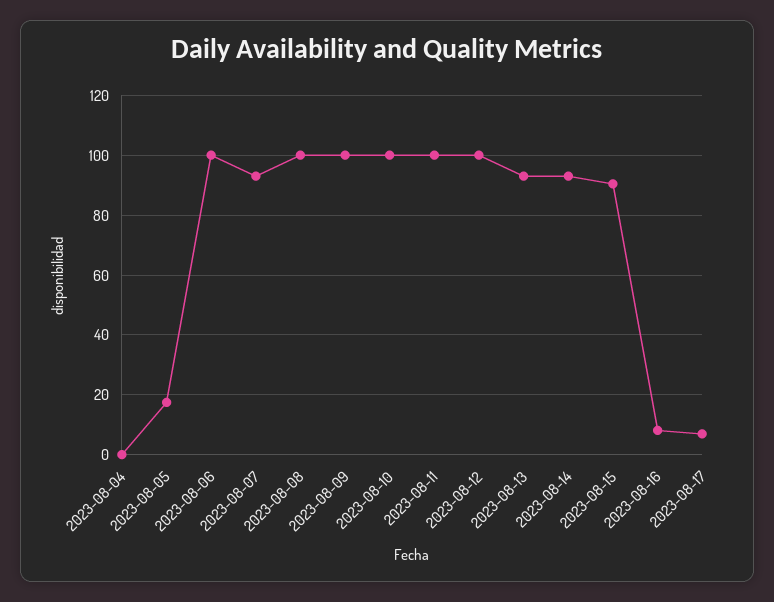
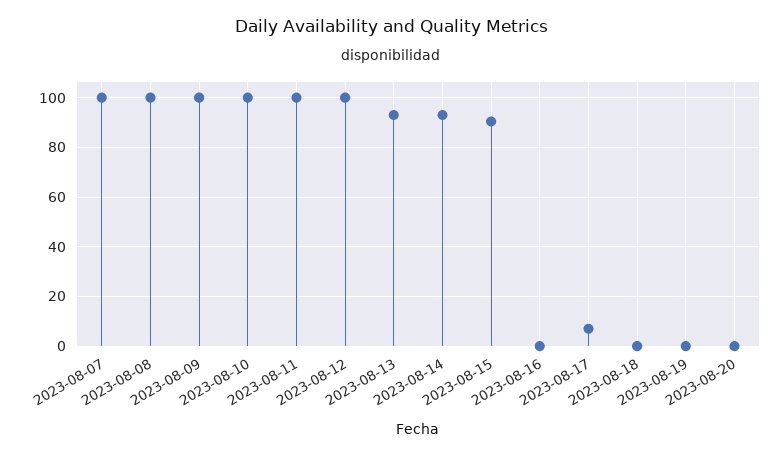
2023-08-04: 0 -> none
2023-08-05: 17.5 -> none
2023-08-06: 100 -> none
2023-08-07: 92.5 -> 100
2023-08-16: 7.5 -> 0
2023-08-18: none -> 0
2023-08-19: none -> 0
2023-08-20: none -> 0

